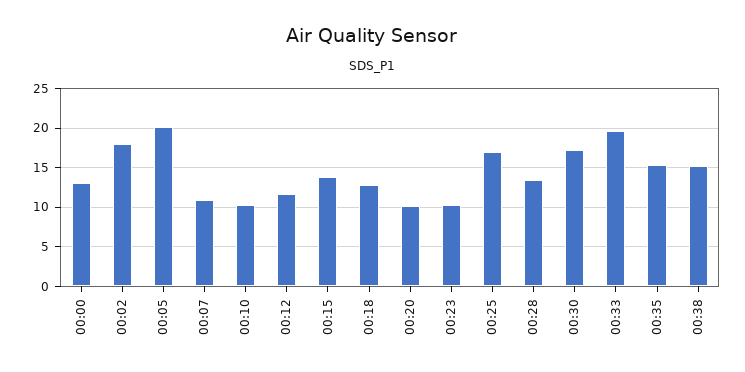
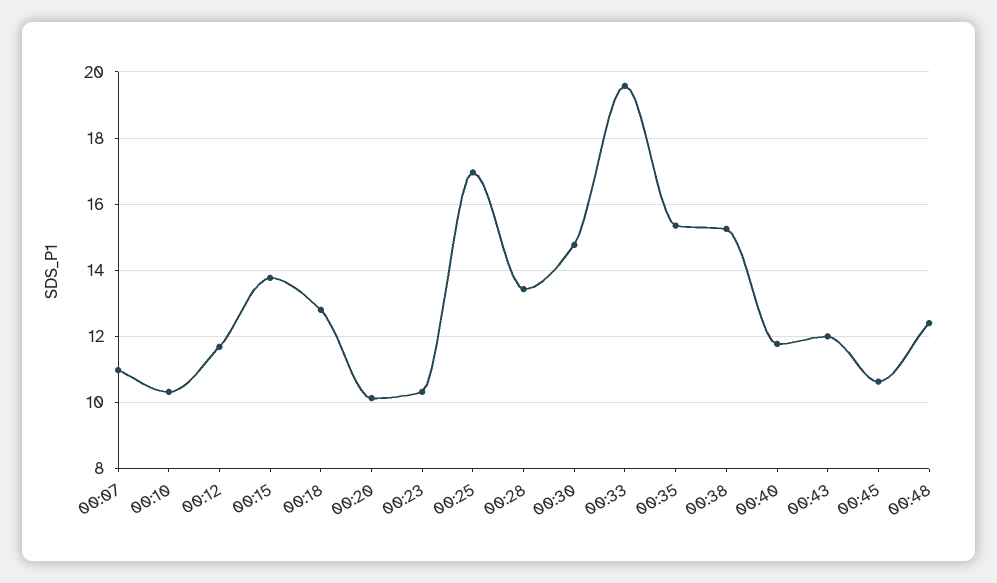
00:00: 13 -> none
00:02: 18 -> none
00:05: 20 -> none
00:30: 17 -> 14.8
00:40: none -> 11.8
00:43: none -> 12
00:45: none -> 10.6
00:48: none -> 12.4

